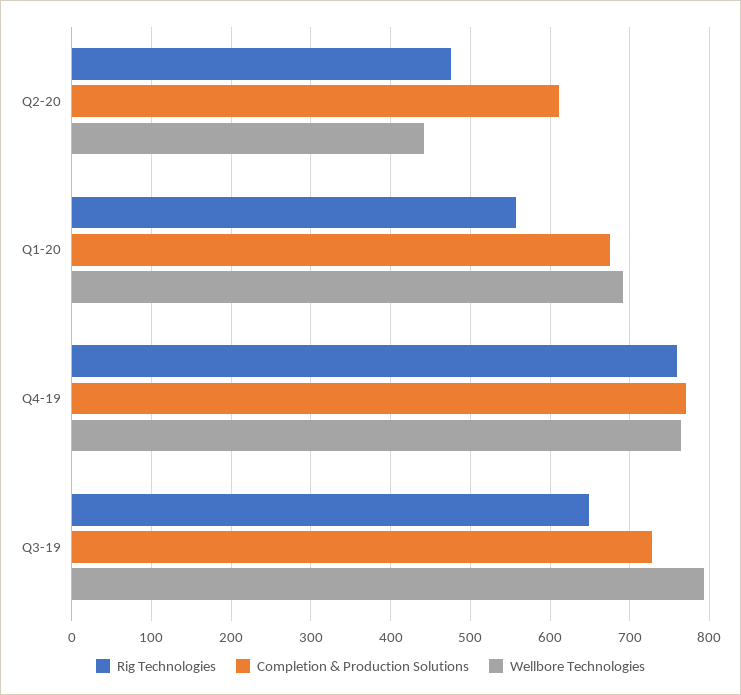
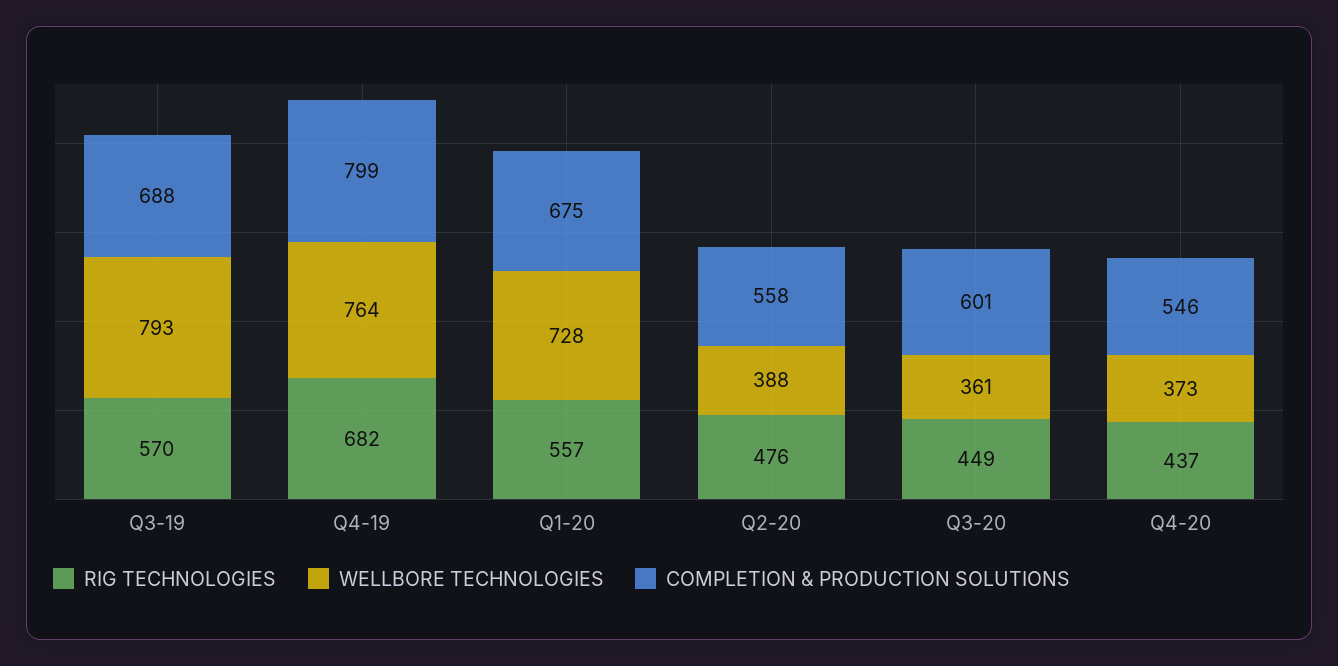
Completion & Production Solutions, Q2-20: 610 -> 558
Wellbore Technologies, Q2-20: 440 -> 388
Wellbore Technologies, Q1-20: 690 -> 728
Rig Technologies, Q4-19: 760 -> 682
Completion & Production Solutions, Q4-19: 770 -> 799
Rig Technologies, Q3-19: 650 -> 570
Completion & Production Solutions, Q3-19: 730 -> 688
Rig Technologies, Q3-20: none -> 449
Wellbore Technologies, Q3-20: none -> 361
Completion & Production Solutions, Q3-20: none -> 601
Rig Technologies, Q4-20: none -> 437
Wellbore Technologies, Q4-20: none -> 373
Completion & Production Solutions, Q4-20: none -> 546

